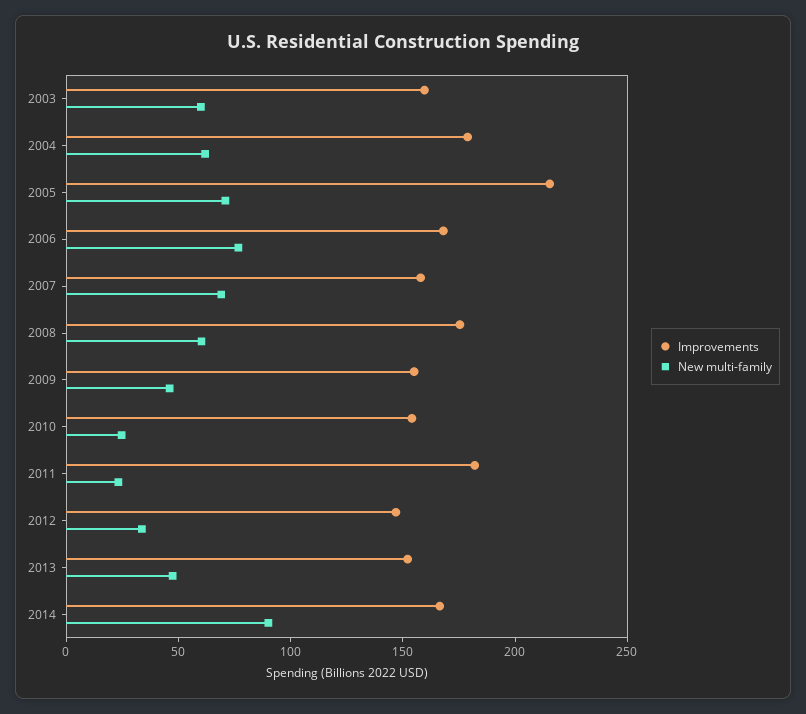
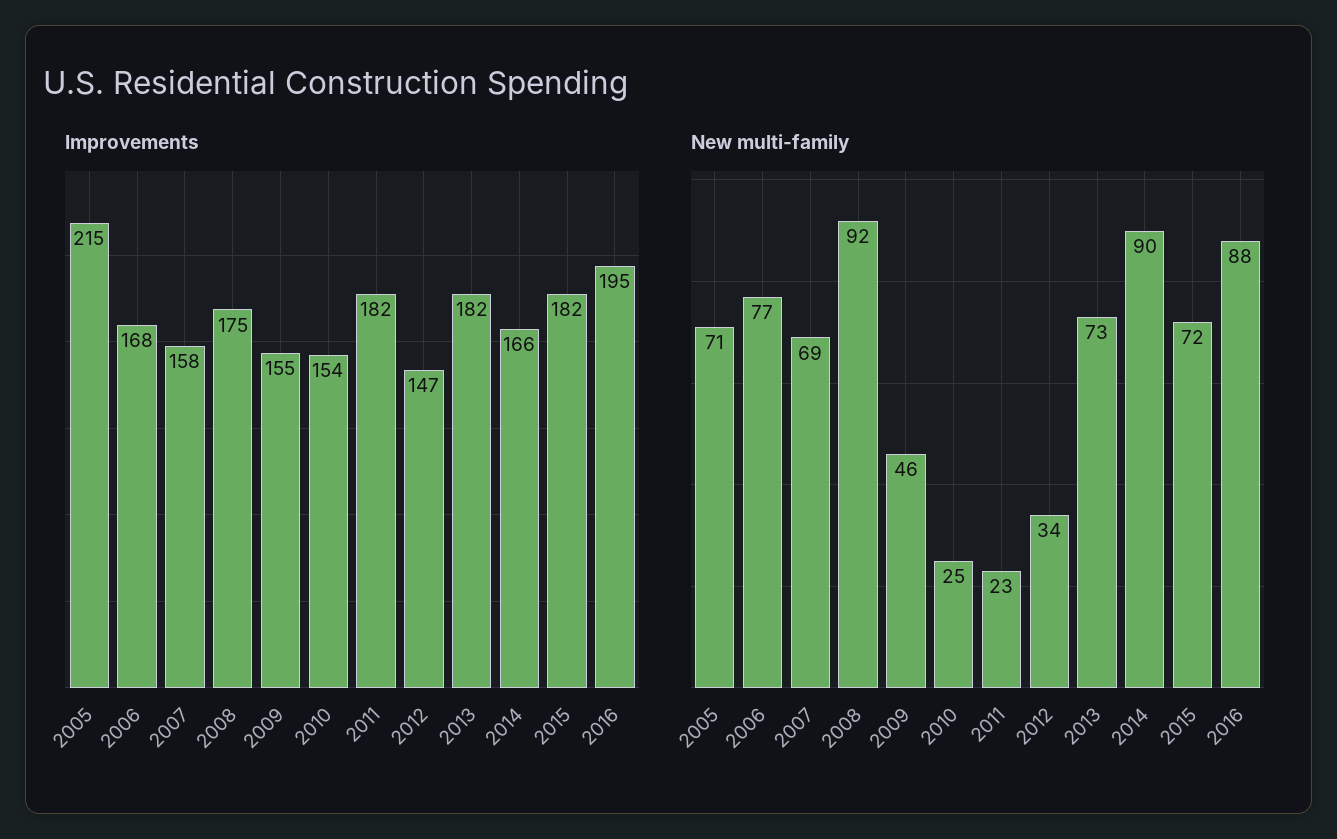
Improvements, 2003: 160 -> none
New multi-family, 2003: 60 -> none
Improvements, 2004: 180 -> none
New multi-family, 2004: 60 -> none
New multi-family, 2008: 60 -> 92
Improvements, 2013: 150 -> 182
New multi-family, 2013: 50 -> 73
Improvements, 2015: none -> 182
Improvements, 2016: none -> 195
New multi-family, 2015: none -> 72
New multi-family, 2016: none -> 88

